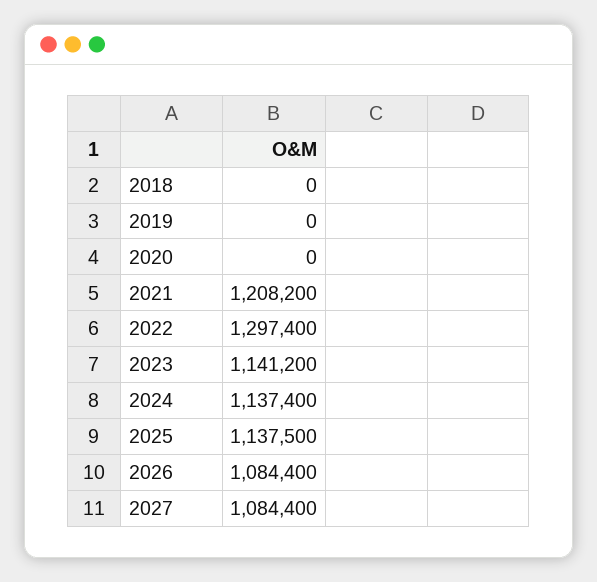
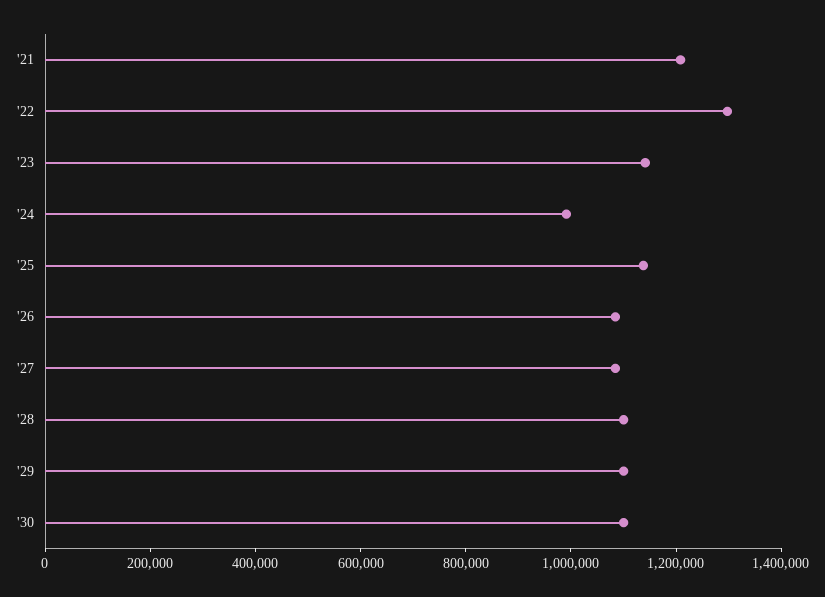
2018: 0 -> none
2019: 0 -> none
2020: 0 -> none
2024: 1137400 -> 1000000
'28: none -> 1100000
'29: none -> 1100000
'30: none -> 1100000

